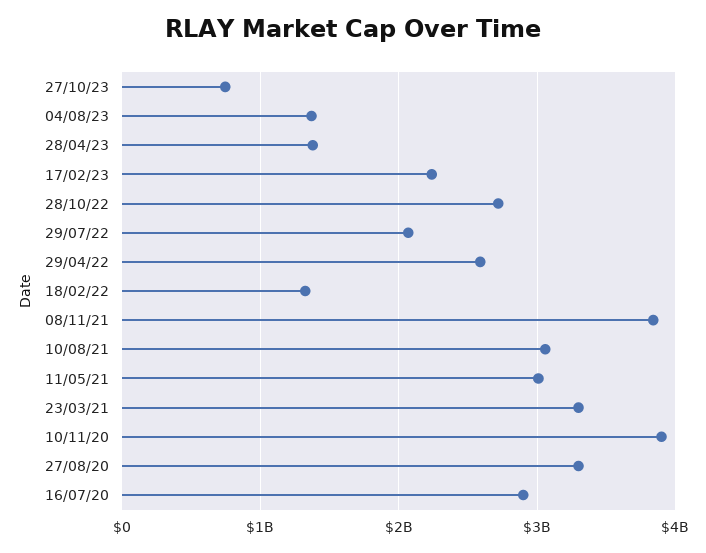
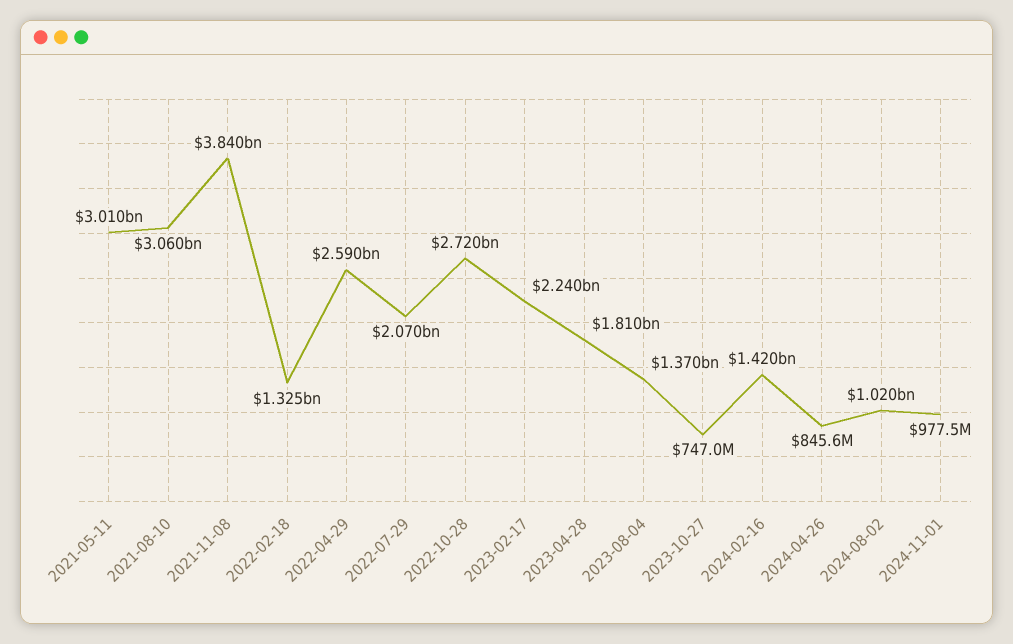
28/04/23: 1400000000 -> 1810000000
23/03/21: 3300000000 -> none
10/11/20: 3900000000 -> none
27/08/20: 3300000000 -> none
16/07/20: 2900000000 -> none
2024-02-16: none -> 1420000000
2024-04-26: none -> 845600000
2024-08-02: none -> 1020000000
2024-11-01: none -> 977500000

